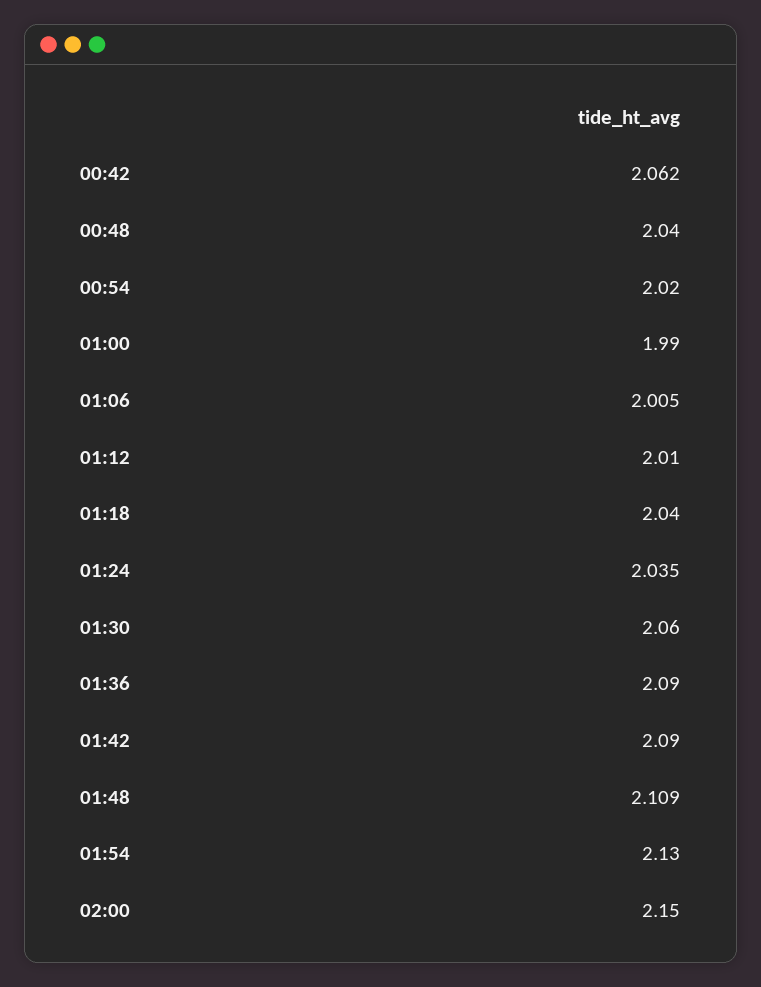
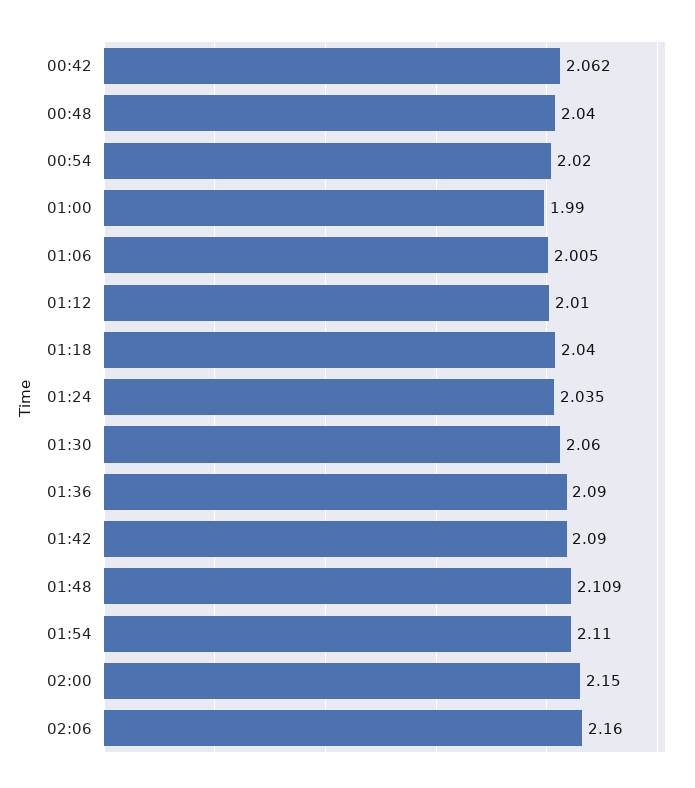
01:54: 2.13 -> 2.11
02:06: none -> 2.16

